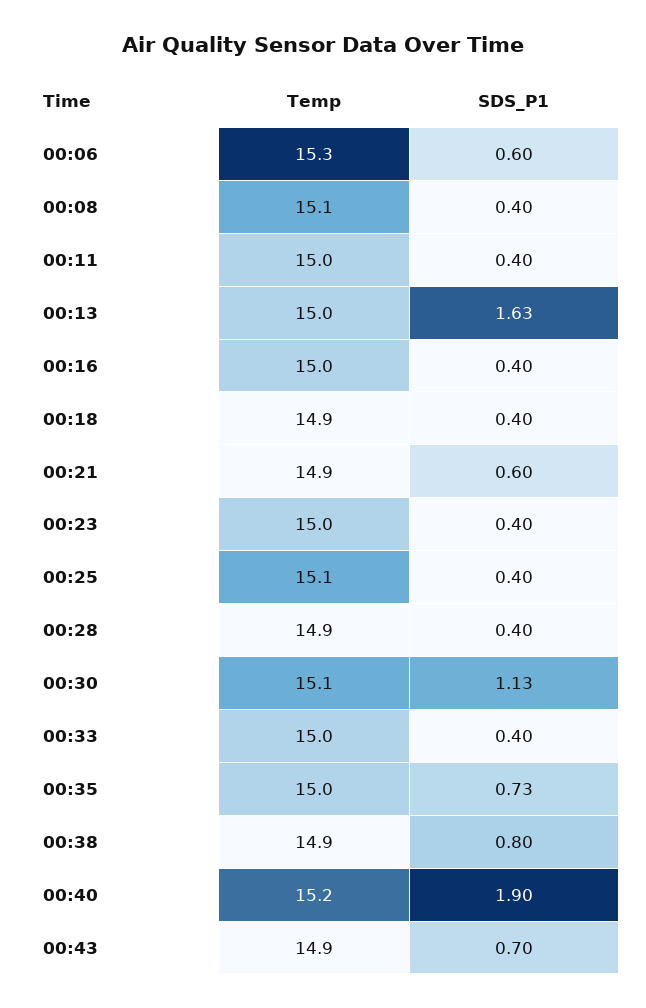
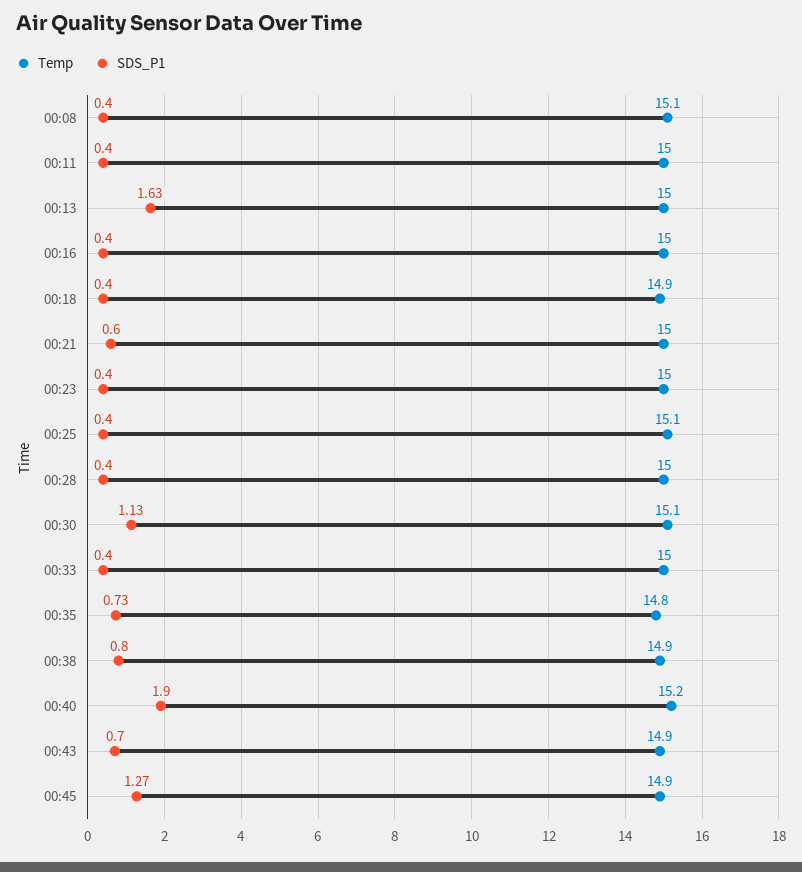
Temp, 00:06: 15.3 -> none
SDS_P1, 00:06: 0.6 -> none
Temp, 00:21: 14.9 -> 15
Temp, 00:28: 14.9 -> 15
Temp, 00:35: 15 -> 14.8
Temp, 00:45: none -> 14.9
SDS_P1, 00:45: none -> 1.27

